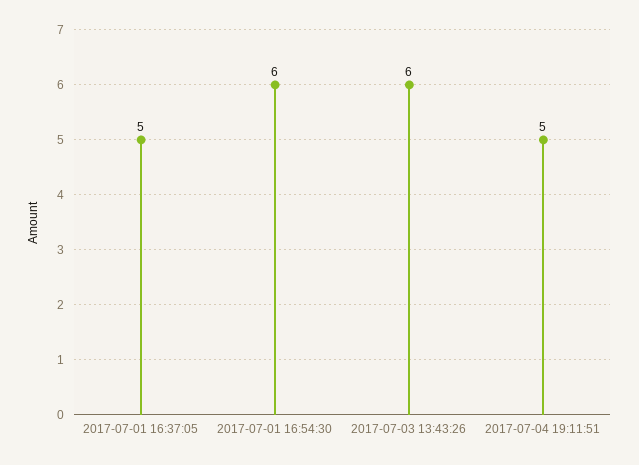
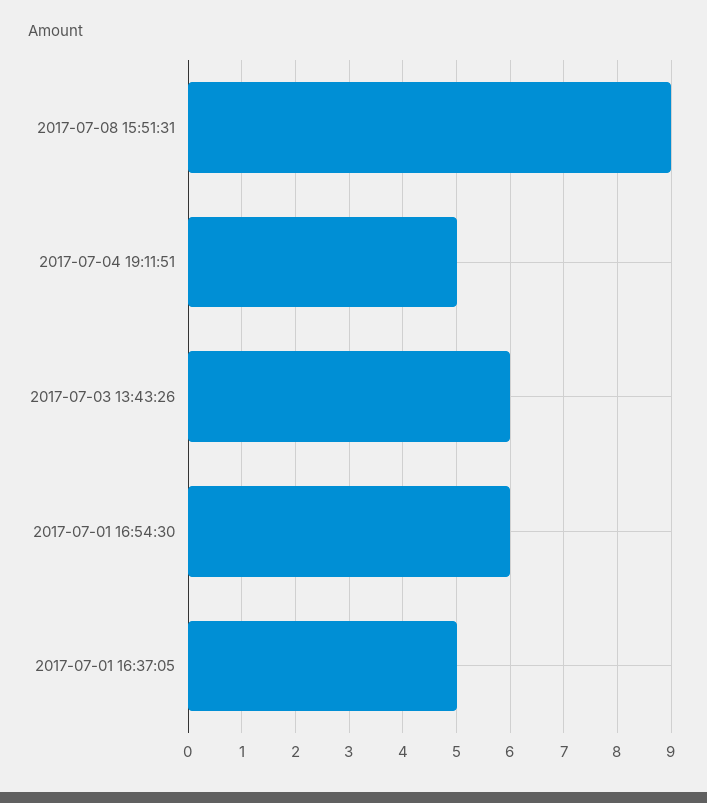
2017-07-08 15:51:31: none -> 9

